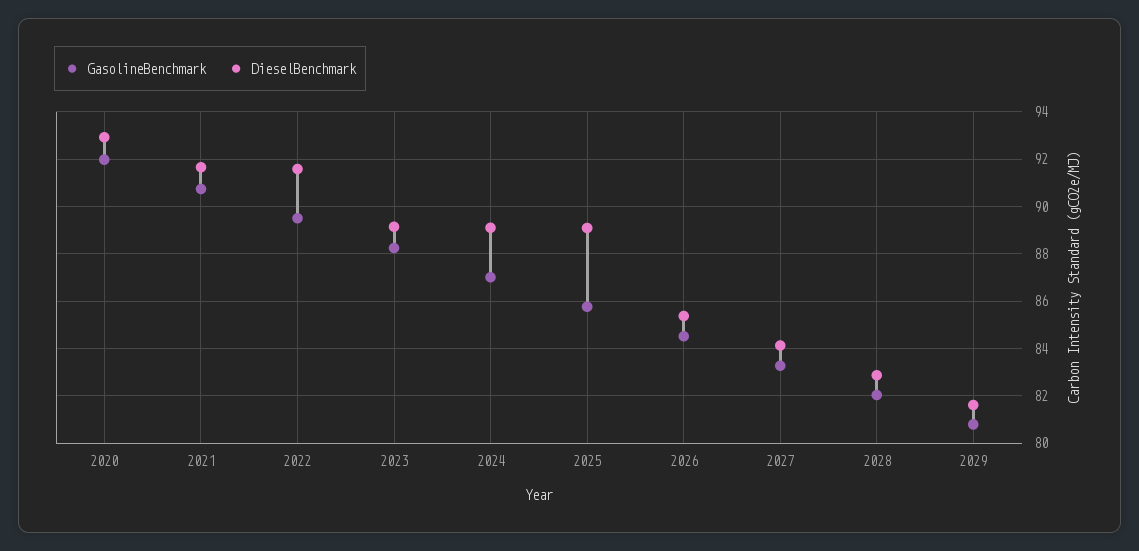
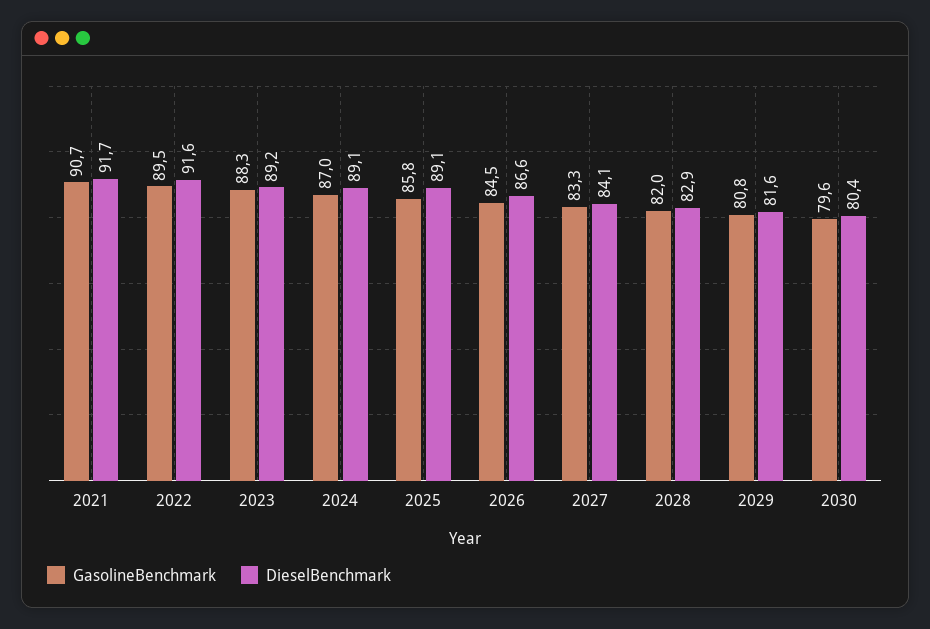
GasolineBenchmark, 2020: 92 -> none
DieselBenchmark, 2020: 93 -> none
DieselBenchmark, 2026: 85.5 -> 86.6
GasolineBenchmark, 2030: none -> 79.6
DieselBenchmark, 2030: none -> 80.4

